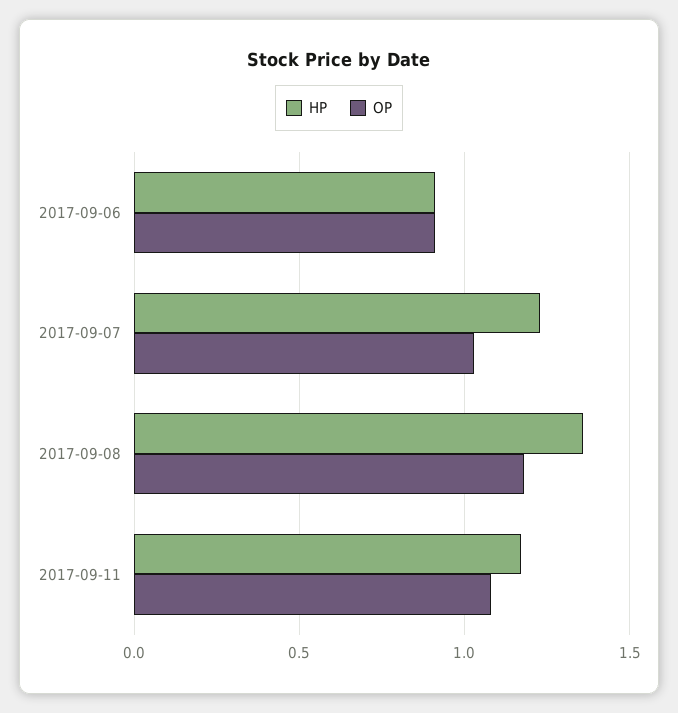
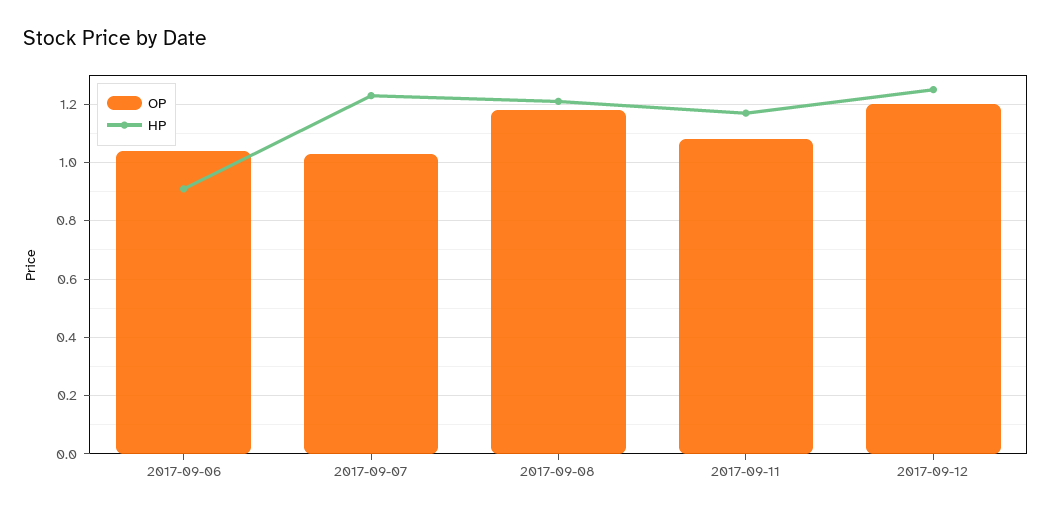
OP, 2017-09-06: 0.9 -> 1.05
HP, 2017-09-08: 1.35 -> 1.2
OP, 2017-09-12: none -> 1.2
HP, 2017-09-12: none -> 1.25

